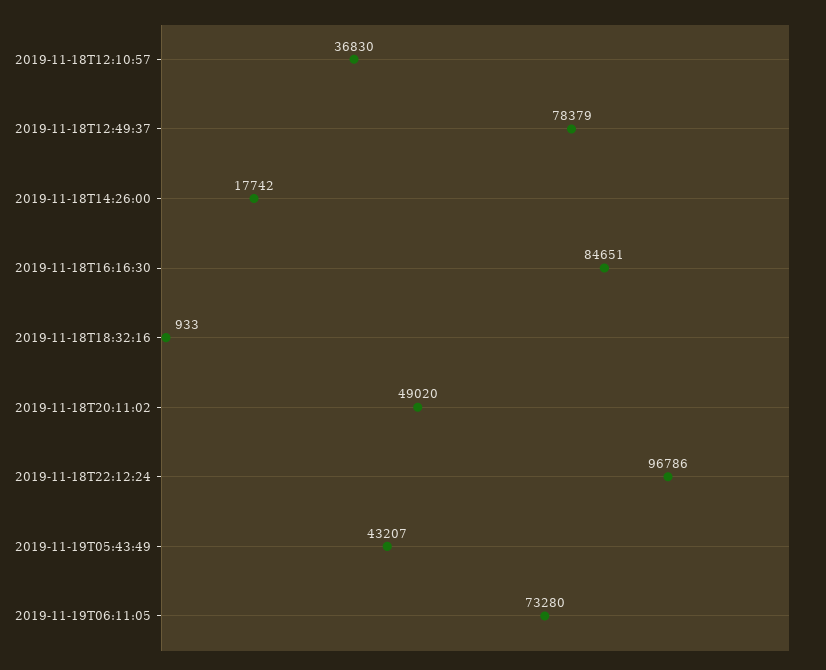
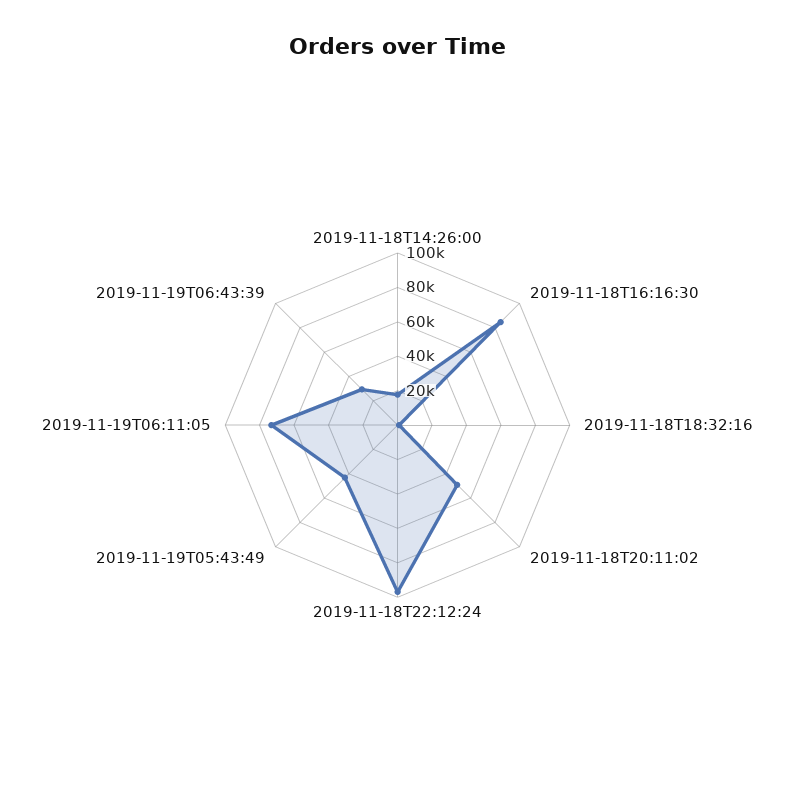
2019-11-18T12:10:57: 36830 -> none
2019-11-18T12:49:37: 78379 -> none
2019-11-19T06:43:39: none -> 30000

